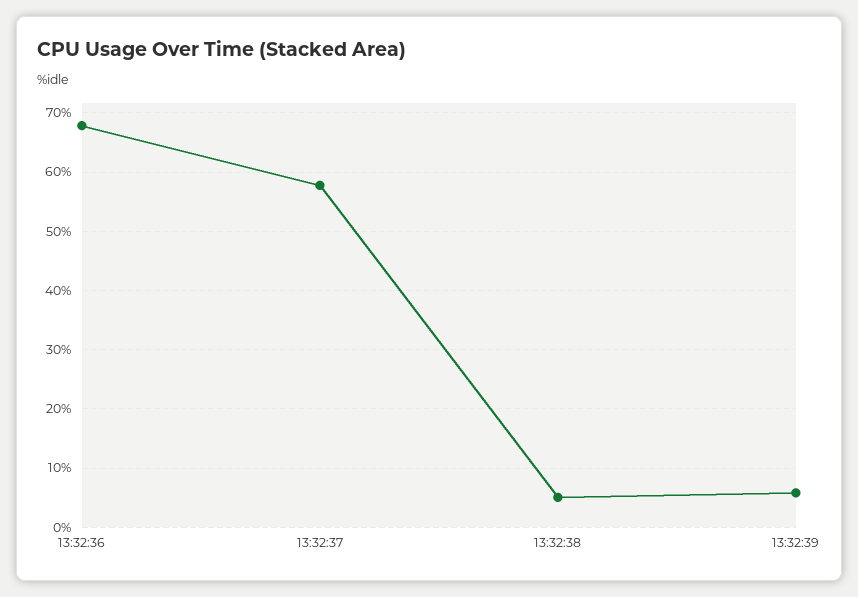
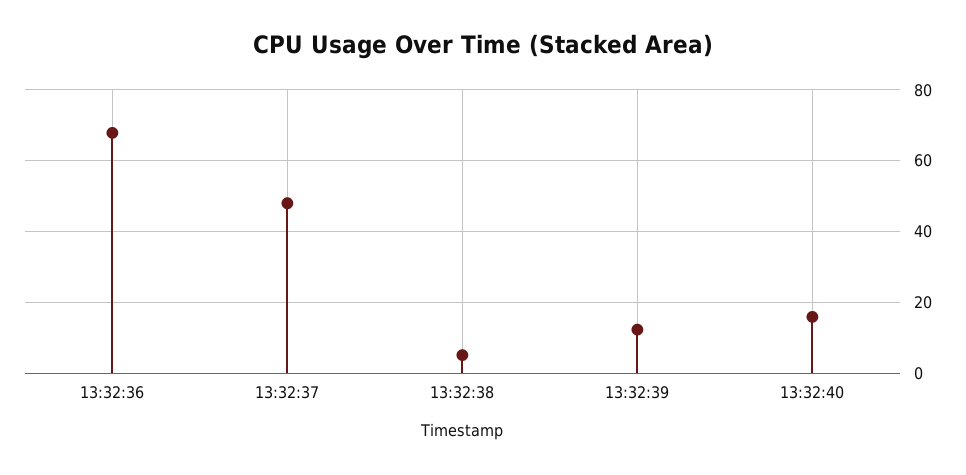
13:32:37: 58 -> 48
13:32:39: 6 -> 12
13:32:40: none -> 16

